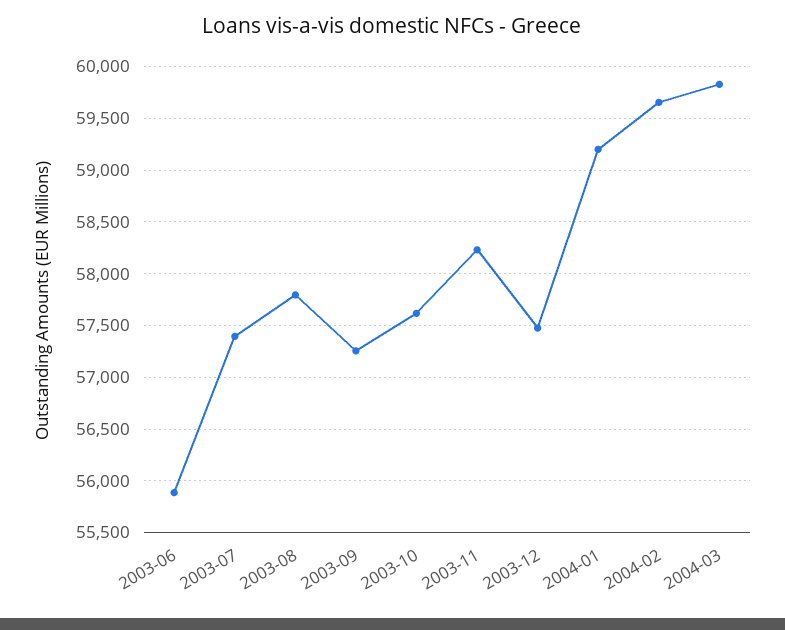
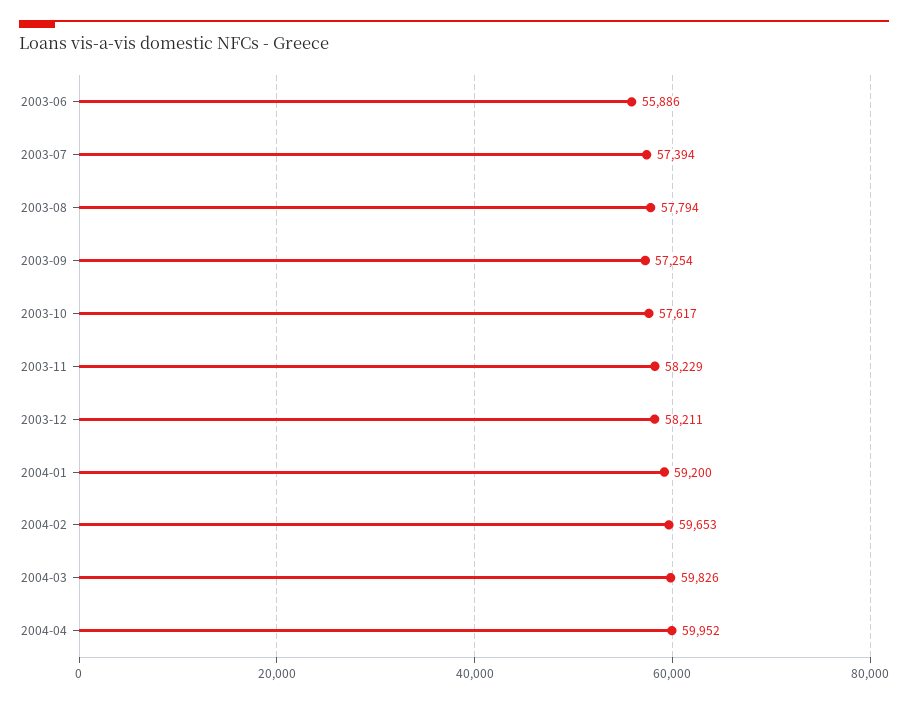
2003-12: 57500 -> 58211
2004-04: none -> 59952

